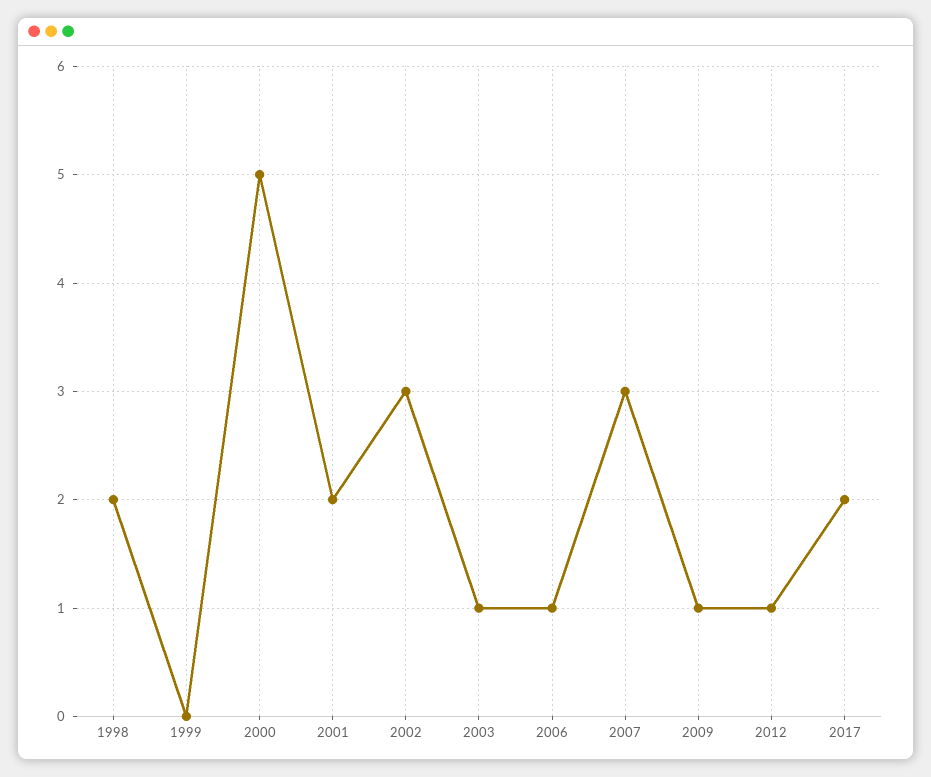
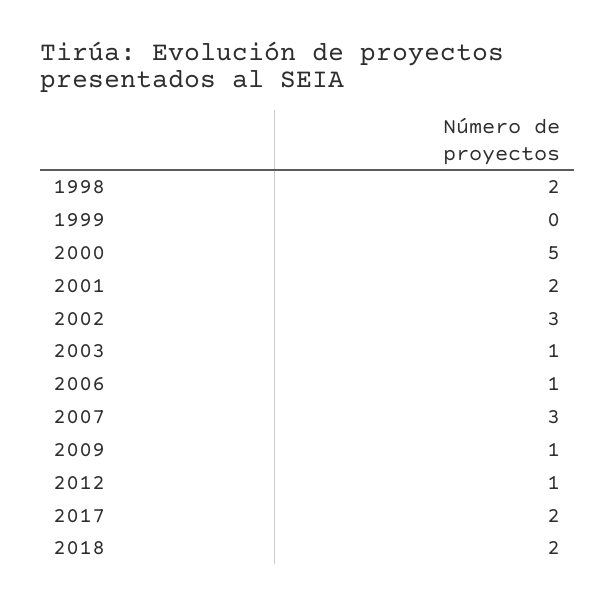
2018: none -> 2

